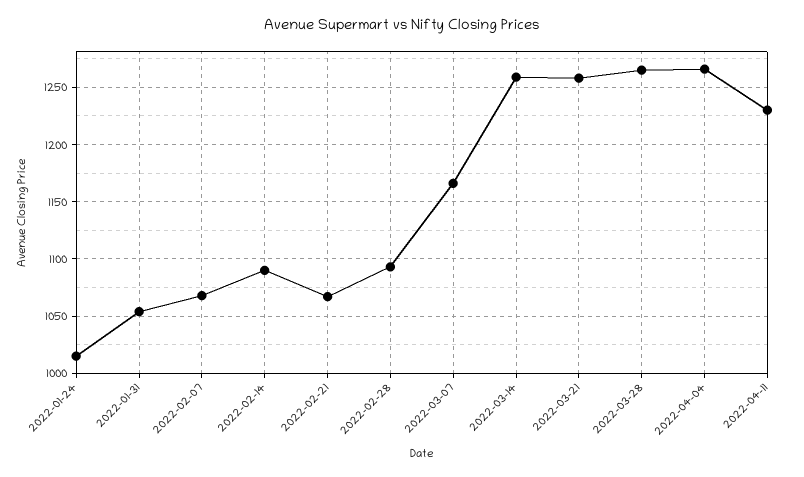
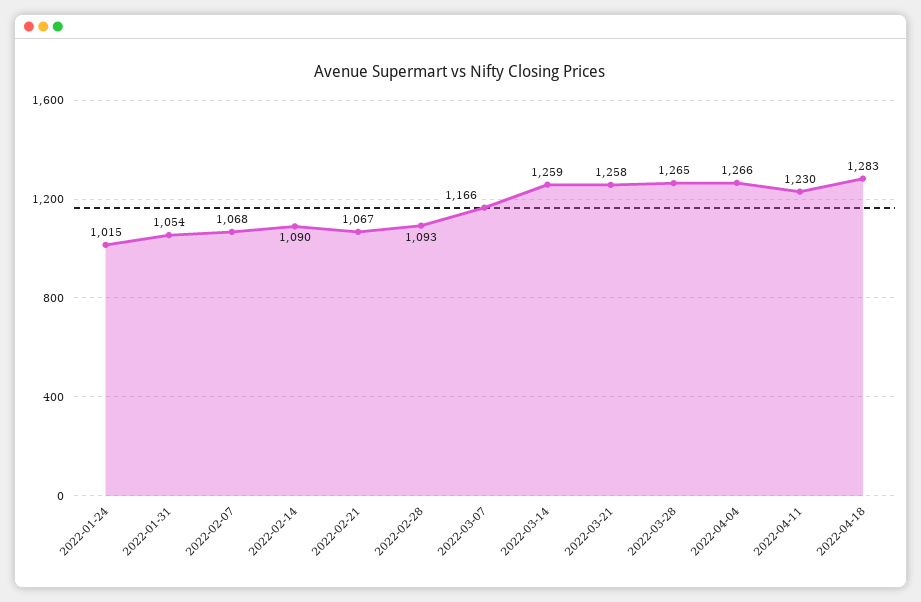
2022-04-18: none -> 1283

